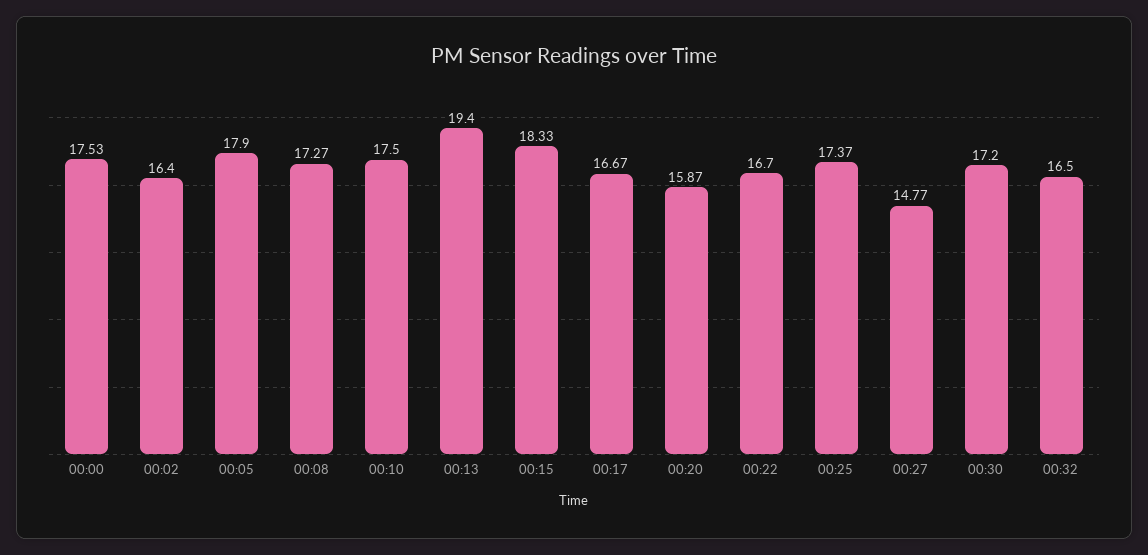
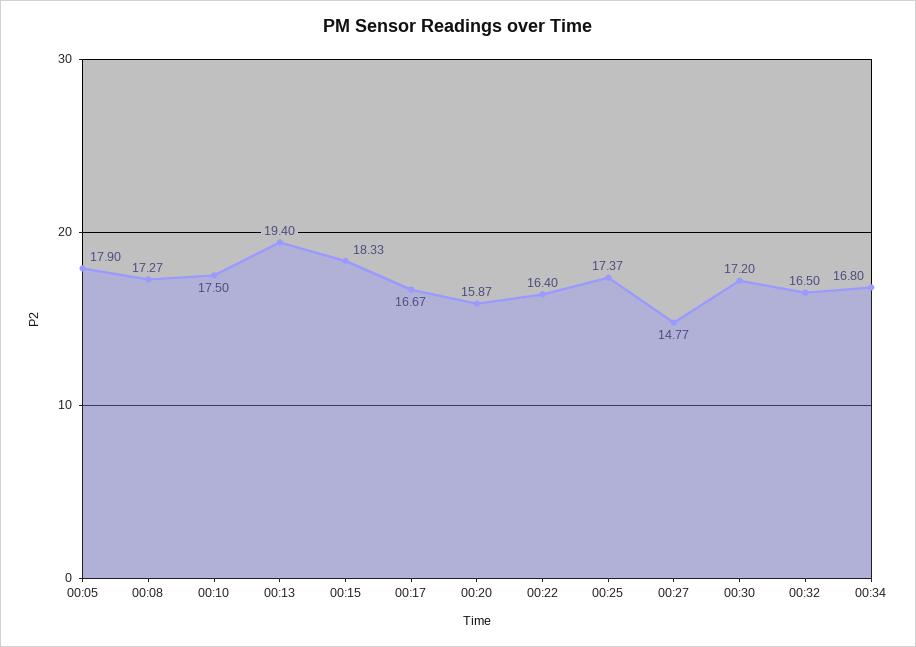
00:00: 17.53 -> none
00:02: 16.4 -> none
00:22: 16.7 -> 16.4
00:34: none -> 16.8

